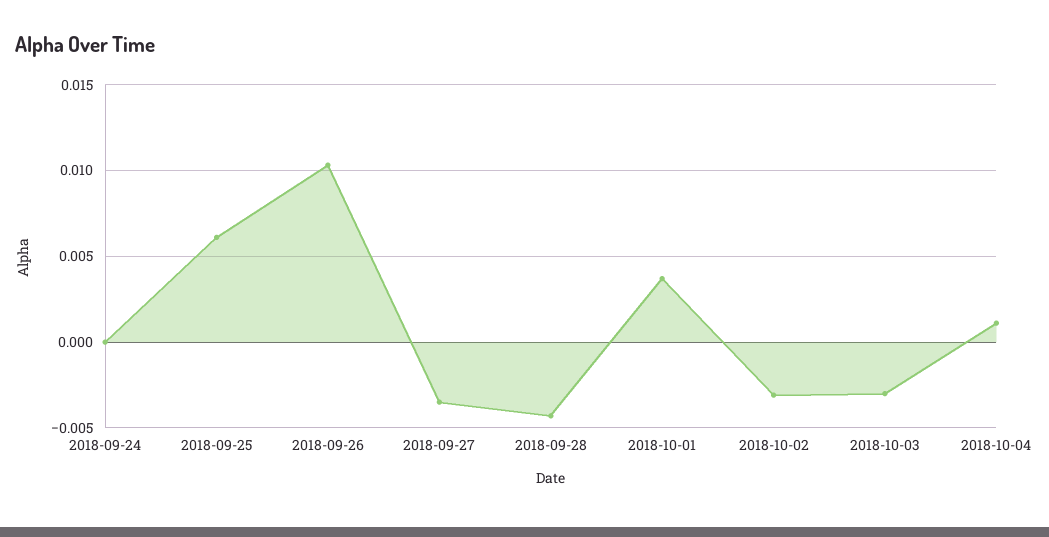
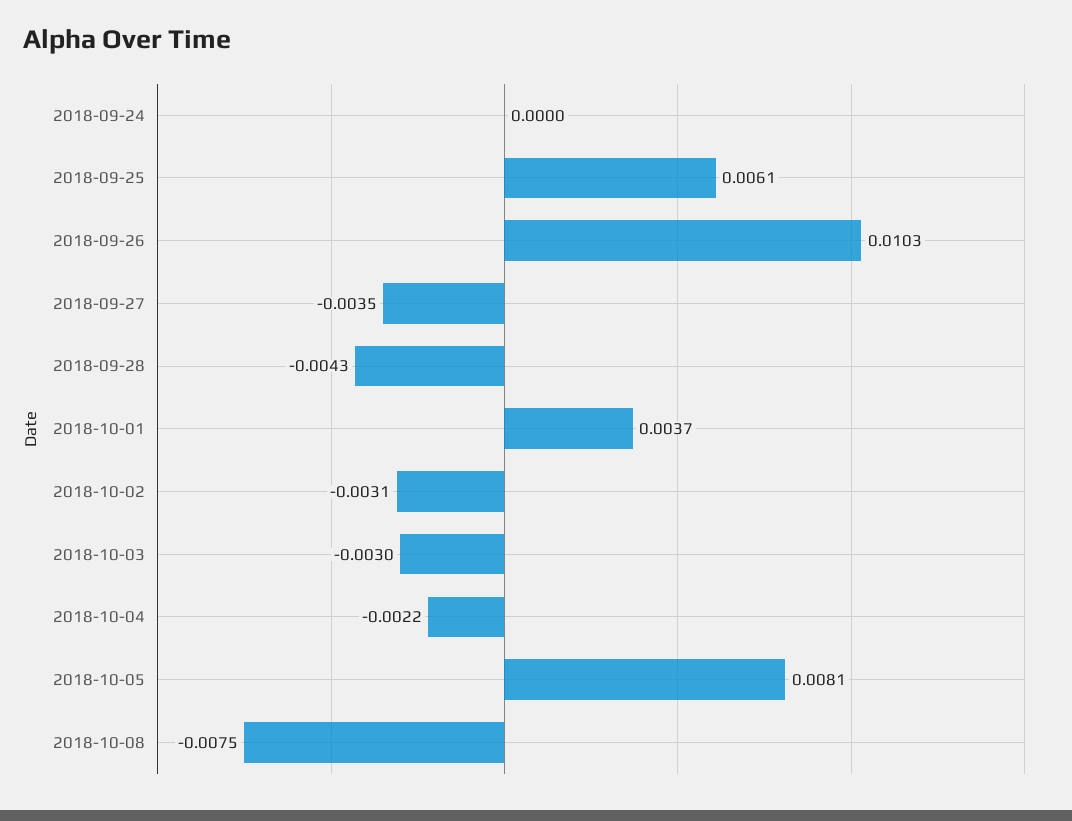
2018-10-04: 0.001 -> -0.0022
2018-10-05: none -> 0.0081
2018-10-08: none -> -0.0075

